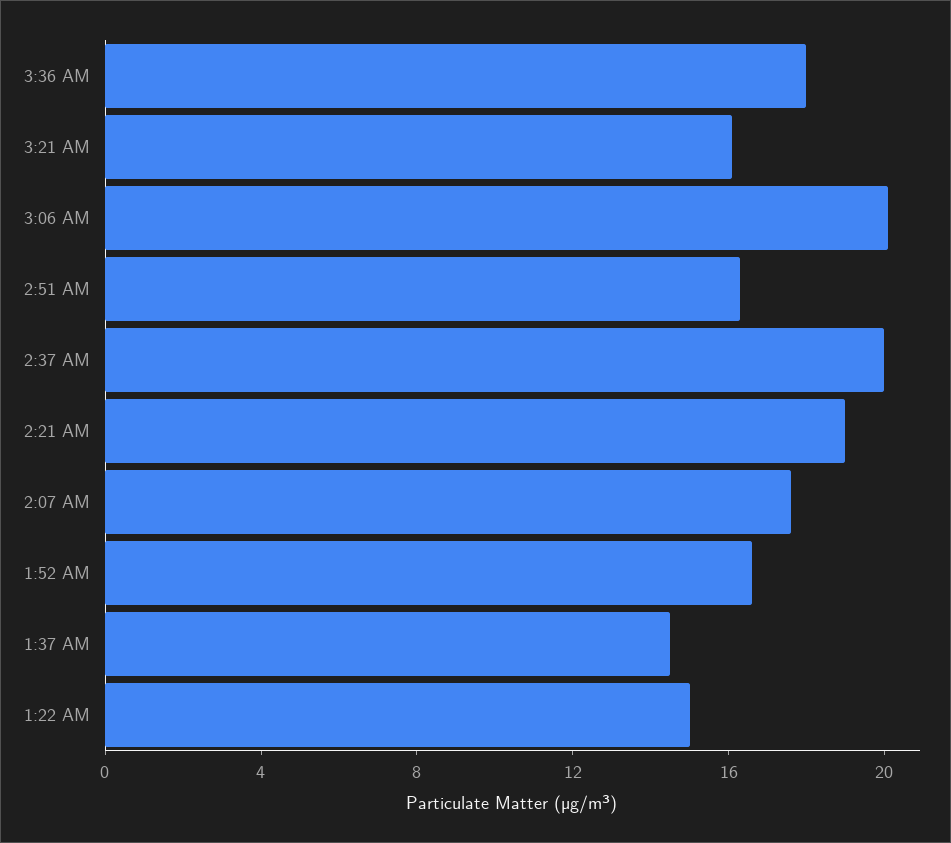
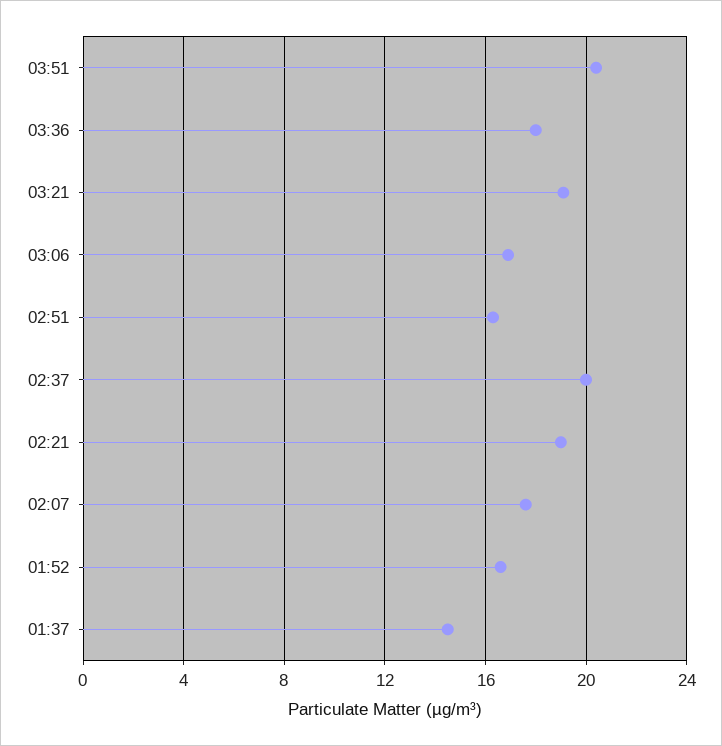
3:21 AM: 16 -> 19
3:06 AM: 20 -> 17
1:22 AM: 15 -> none
03:51: none -> 20.5

